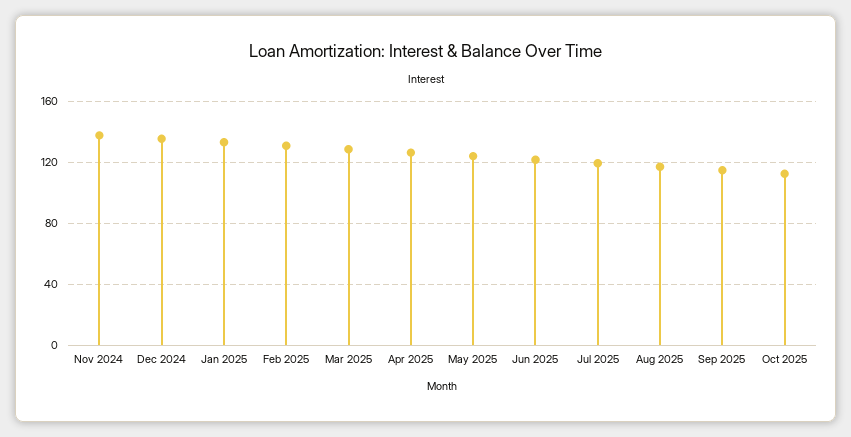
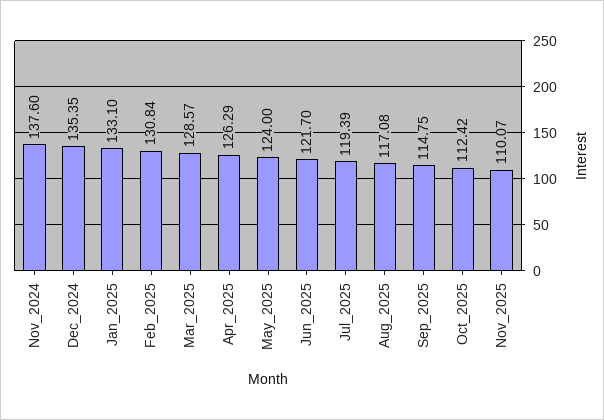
Nov_2025: none -> 110.07

